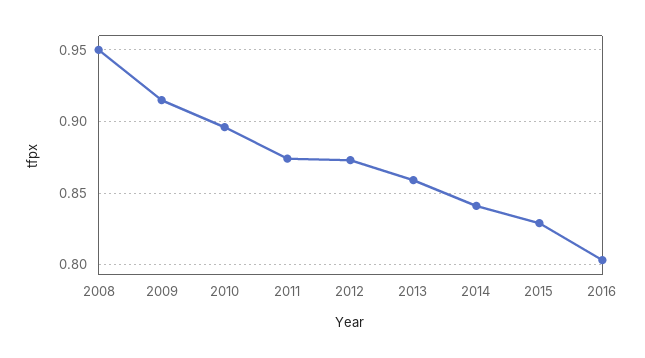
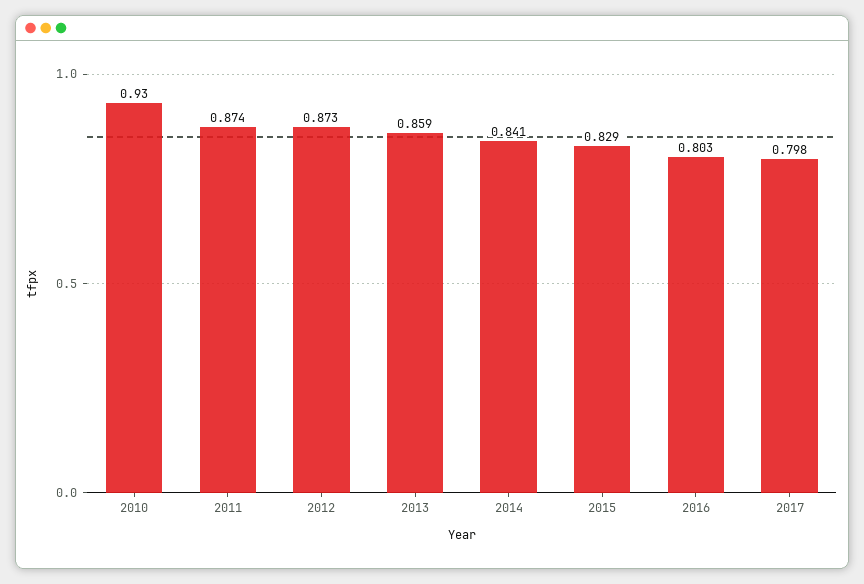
2008: 0.95 -> none
2009: 0.915 -> none
2010: 0.895 -> 0.93
2017: none -> 0.798

